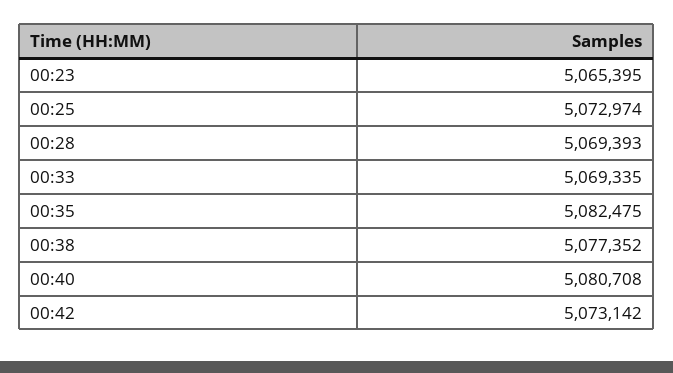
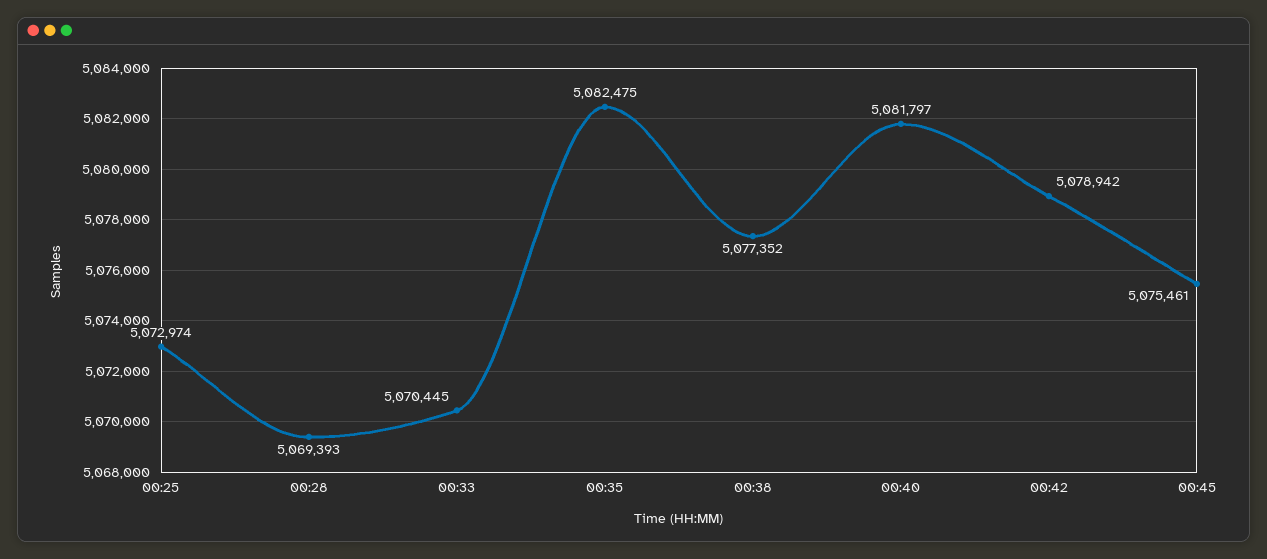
00:23: 5065395 -> none
00:33: 5069335 -> 5070445
00:40: 5080708 -> 5081797
00:42: 5073142 -> 5078942
00:45: none -> 5075461

